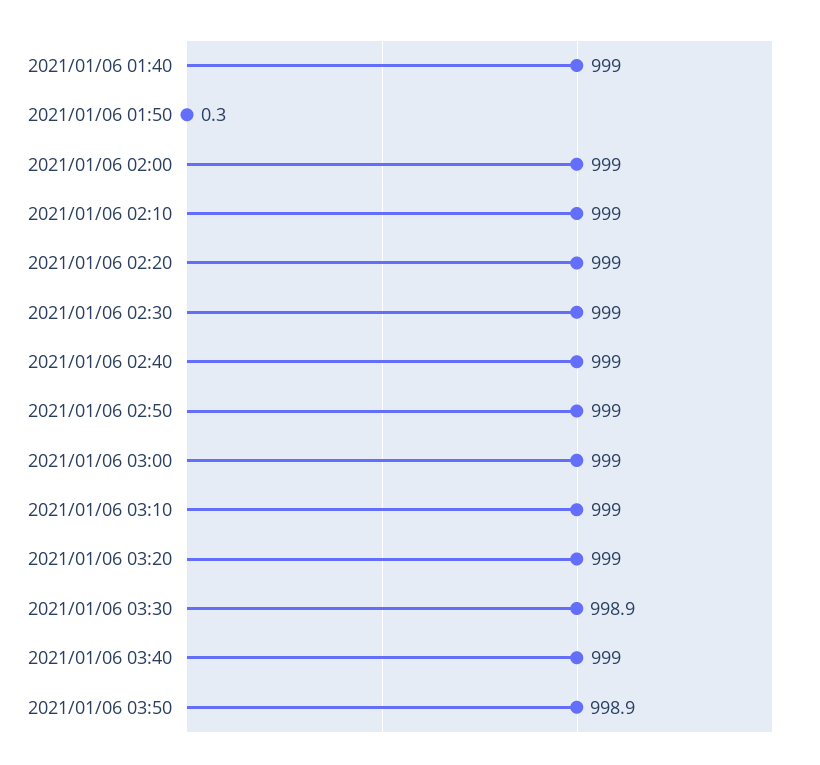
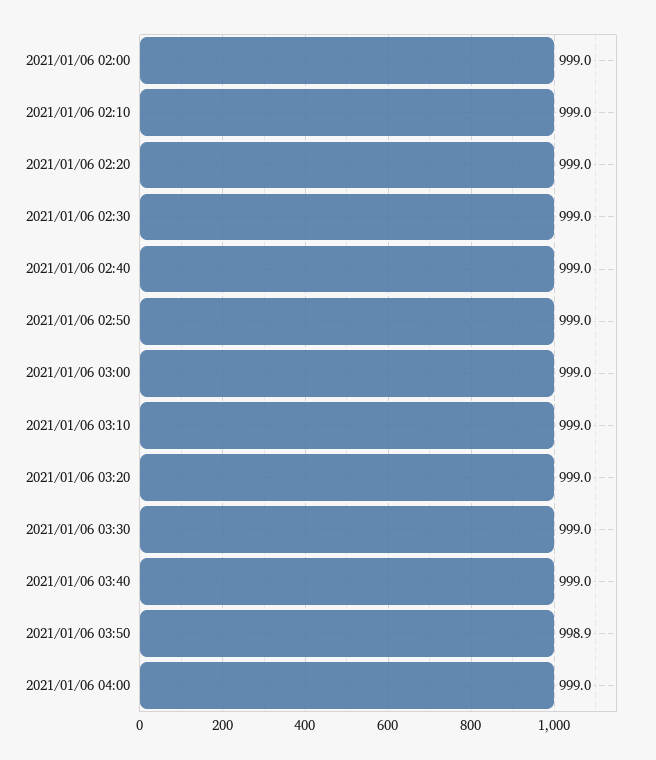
2021/01/06 01:40: 999 -> none
2021/01/06 01:50: 0.3 -> none
2021/01/06 03:30: 998.9 -> 999
2021/01/06 04:00: none -> 999

